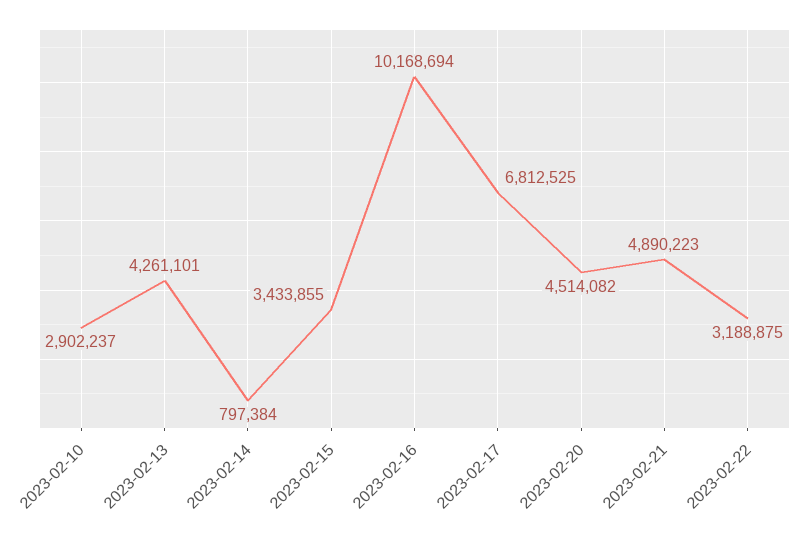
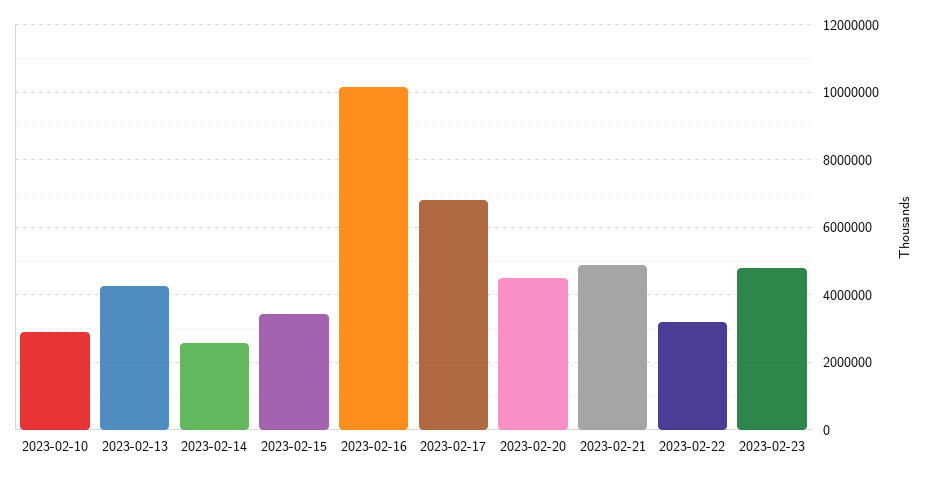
2023-02-14: 797384 -> 2600000
2023-02-23: none -> 4800000

